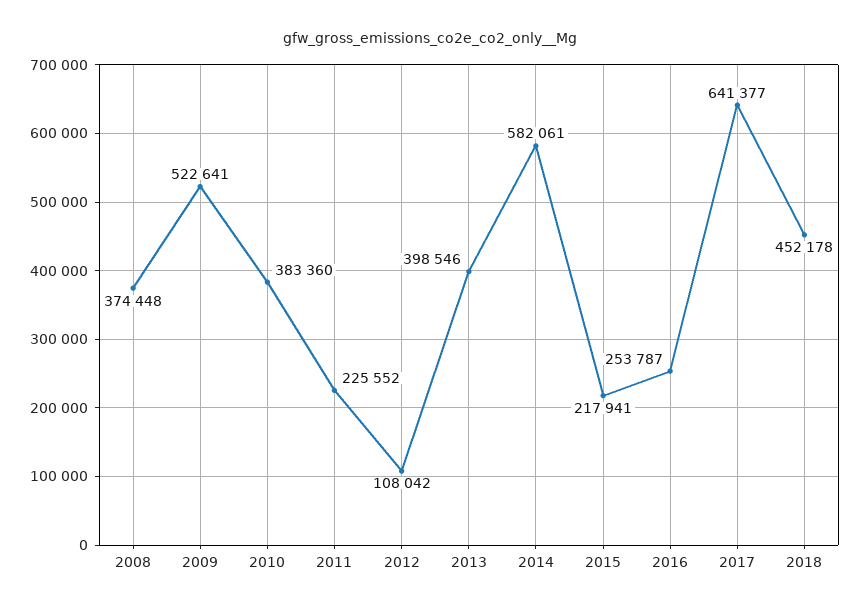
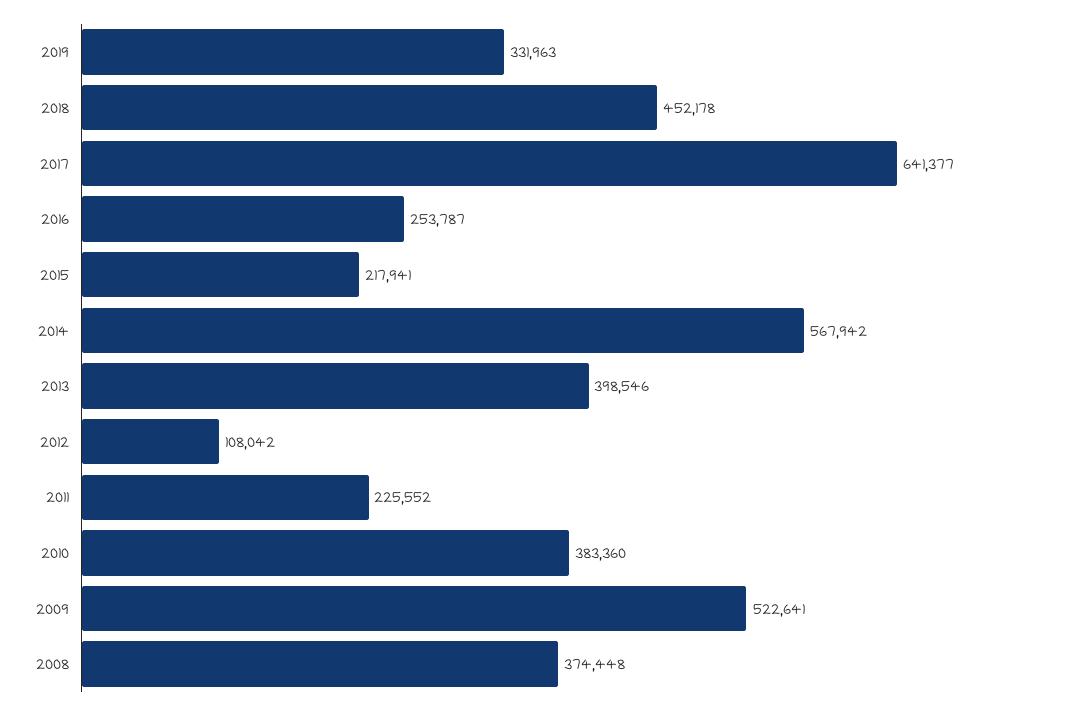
2014: 582061 -> 567942
2019: none -> 331963

